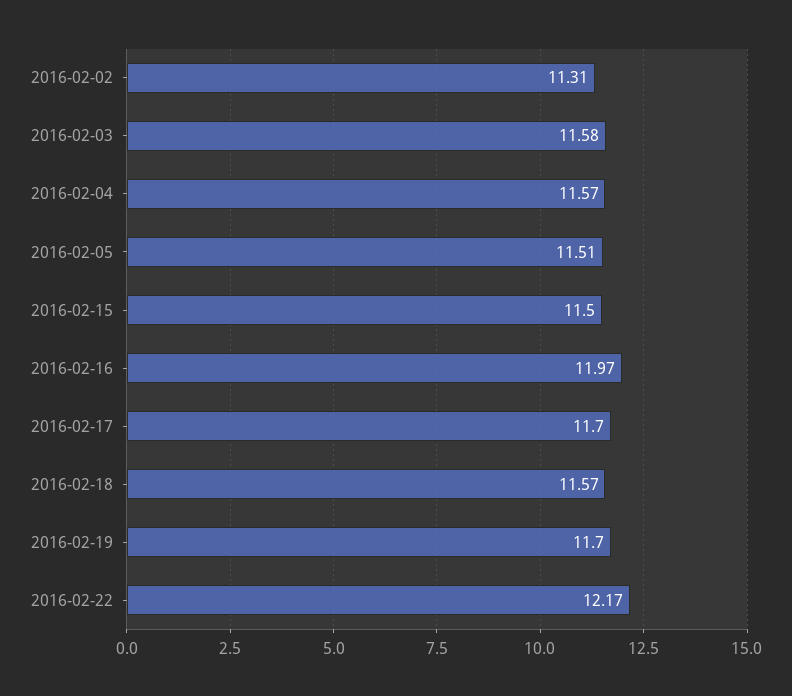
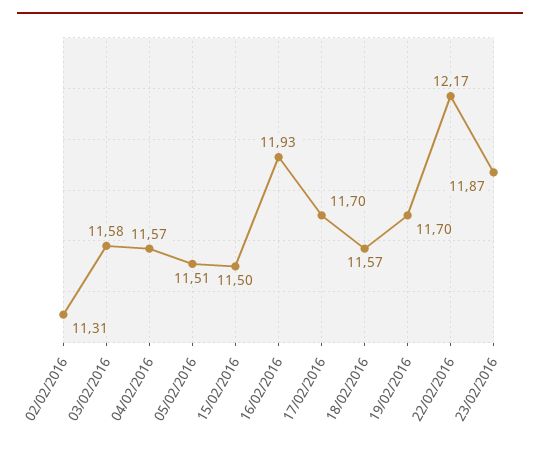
2016-02-16: 11.97 -> 11.93
23/02/2016: none -> 11.87

